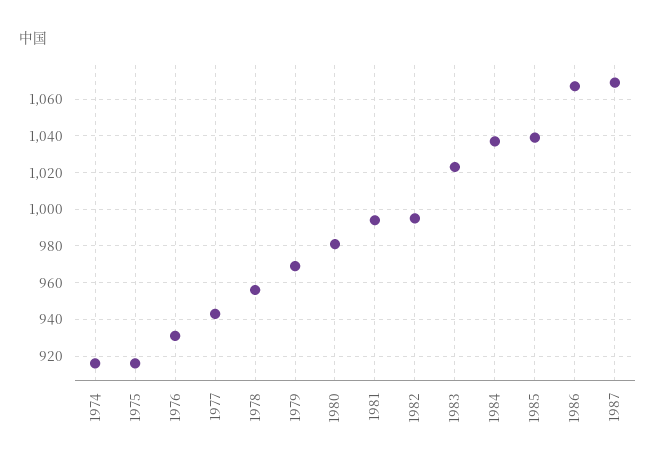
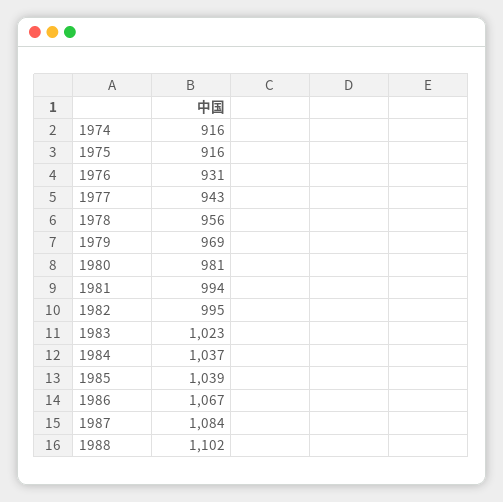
1987: 1070 -> 1084
1988: none -> 1102

